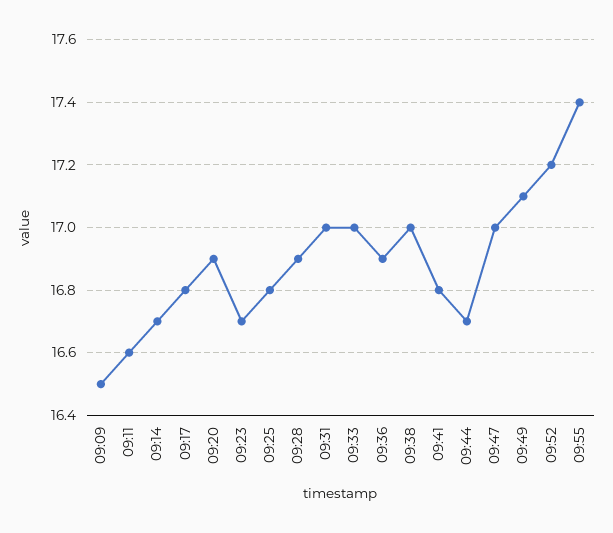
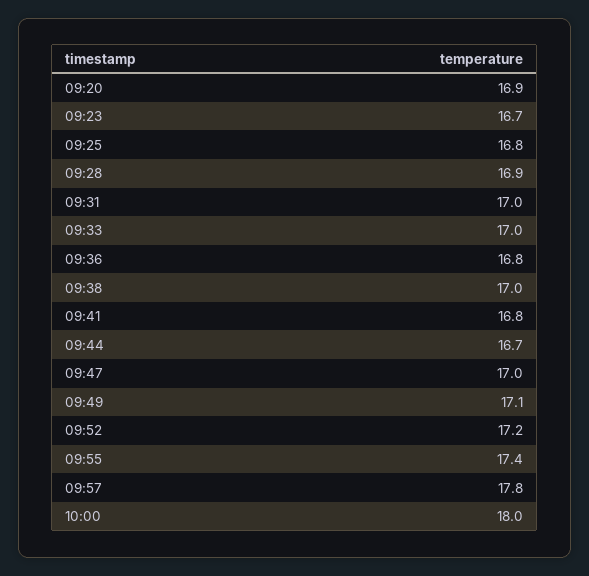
09:09: 16.5 -> none
09:11: 16.6 -> none
09:14: 16.7 -> none
09:17: 16.8 -> none
09:36: 16.9 -> 16.8
09:57: none -> 17.8
10:00: none -> 18

